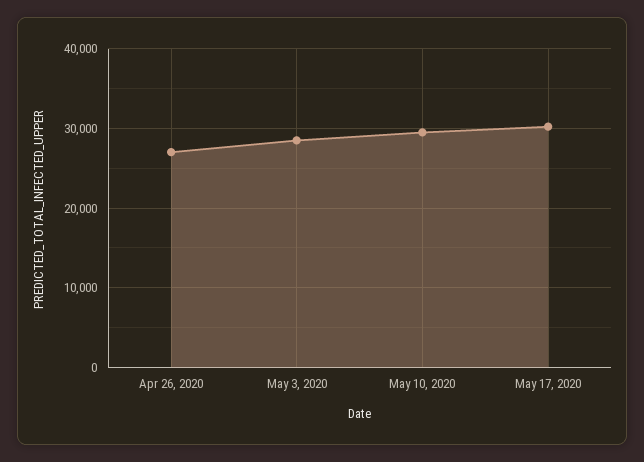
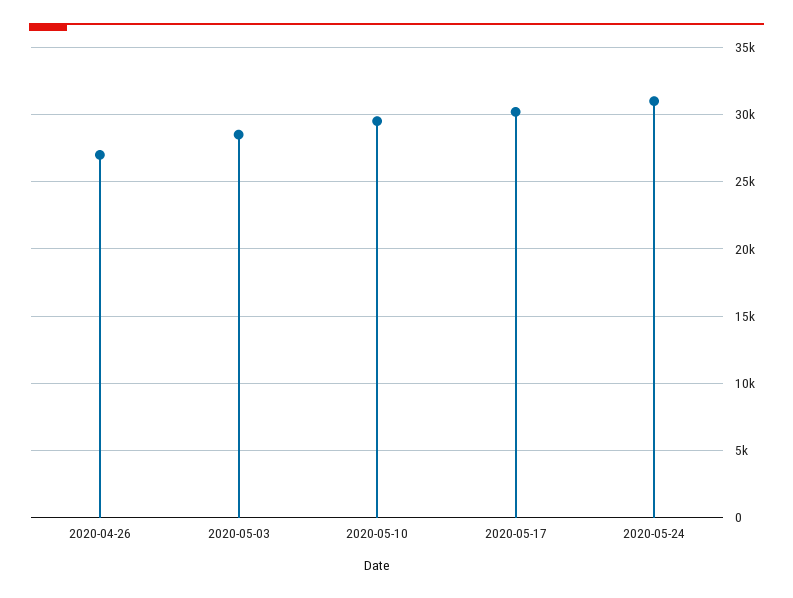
2020-05-24: none -> 31000

